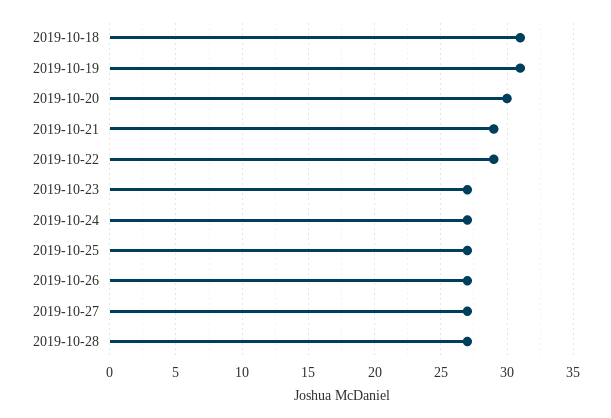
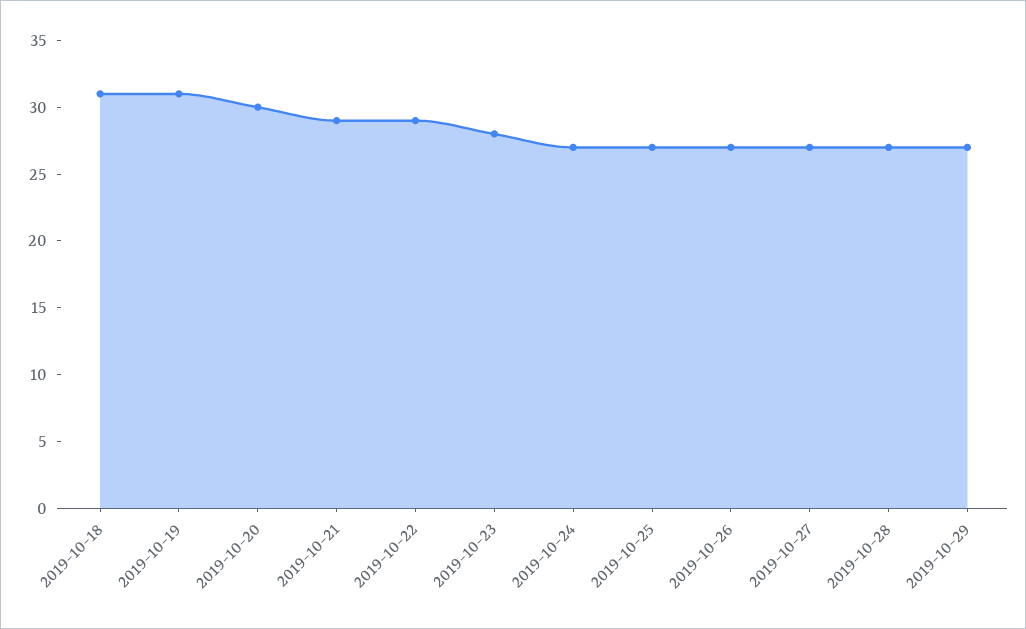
2019-10-23: 27 -> 28
2019-10-29: none -> 27

